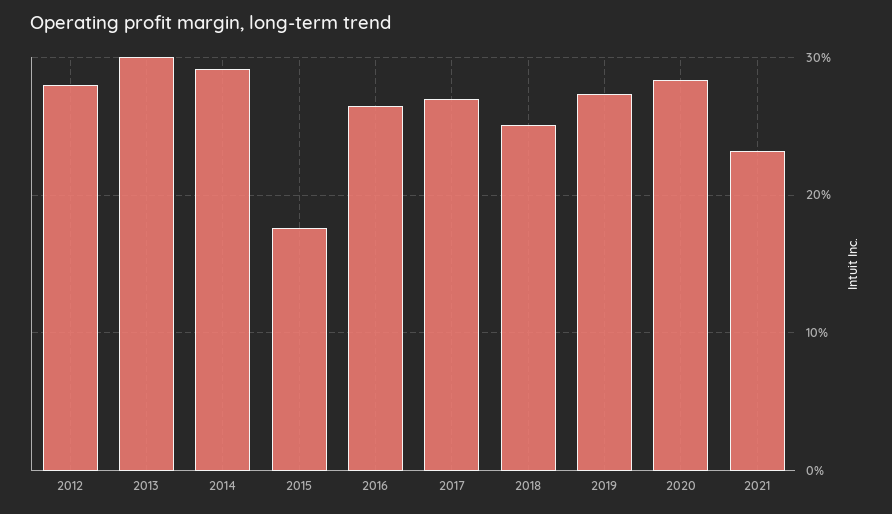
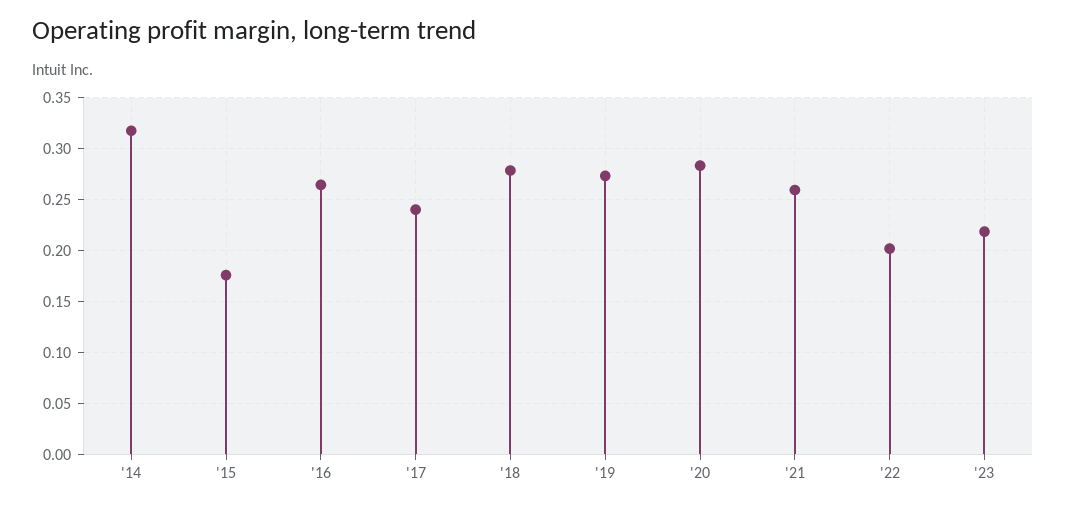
2012: 0.28 -> none
2013: 0.3 -> none
2014: 0.29 -> 0.32
2017: 0.27 -> 0.24
2018: 0.25 -> 0.28
2021: 0.23 -> 0.26
'22: none -> 0.2
'23: none -> 0.22

